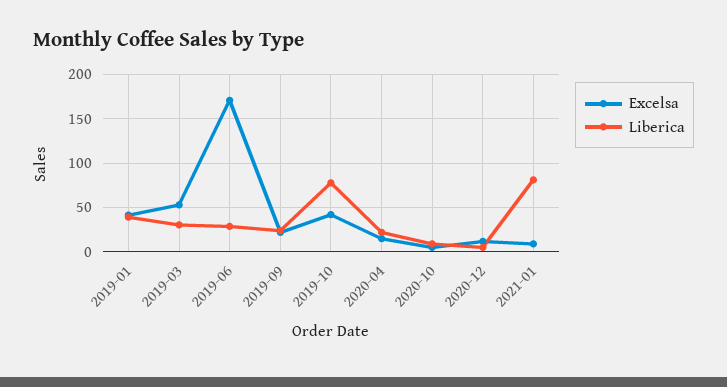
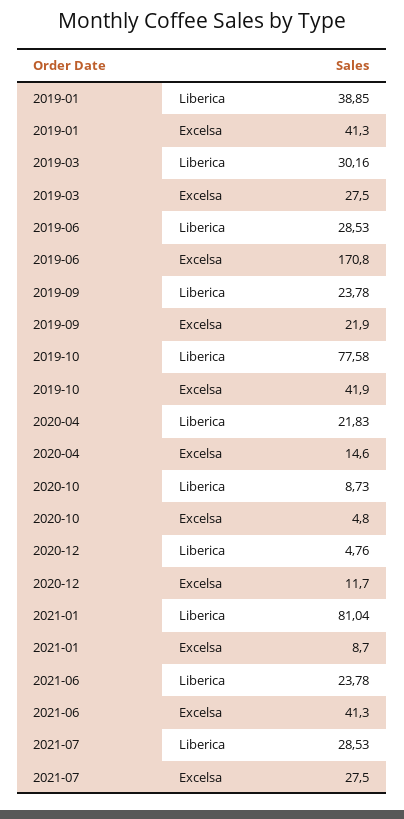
Excelsa, 2019-03: 50 -> 27.5
Liberica, 2021-06: none -> 23.78
Excelsa, 2021-06: none -> 41.3
Liberica, 2021-07: none -> 28.53
Excelsa, 2021-07: none -> 27.5

